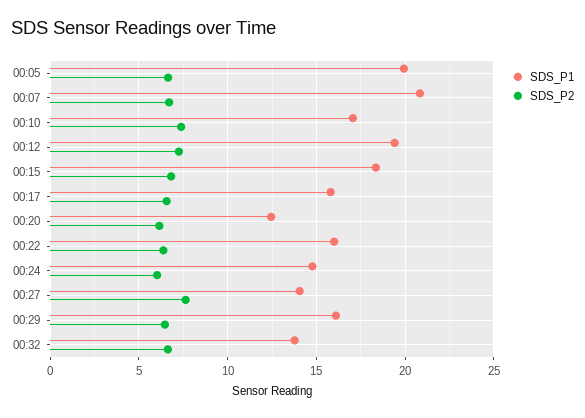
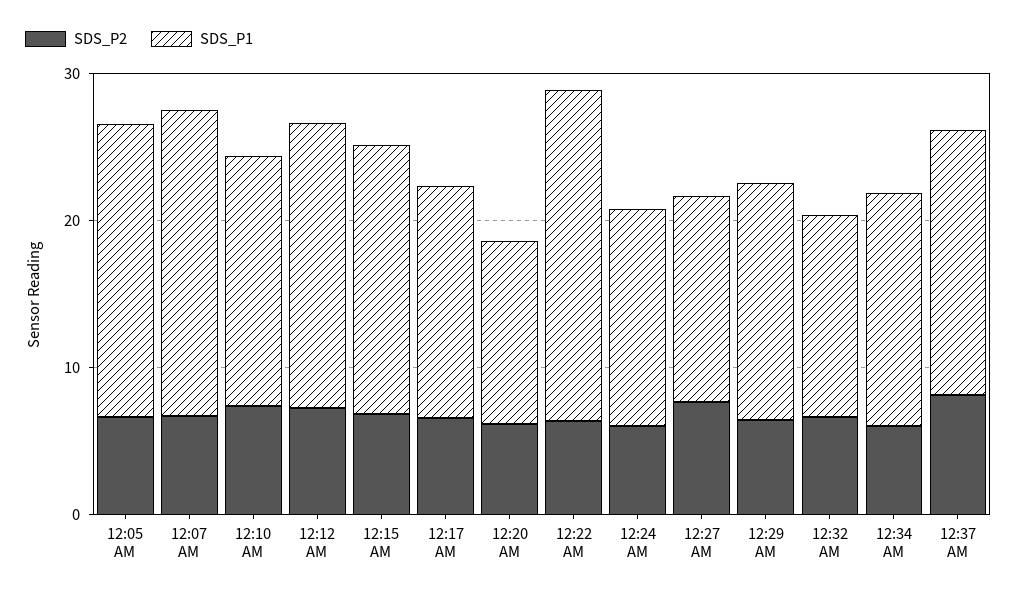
SDS_P1, 00:22: 16 -> 22
SDS_P2, 12:34 AM: none -> 6
SDS_P1, 12:34 AM: none -> 16
SDS_P2, 12:37 AM: none -> 8
SDS_P1, 12:37 AM: none -> 18

